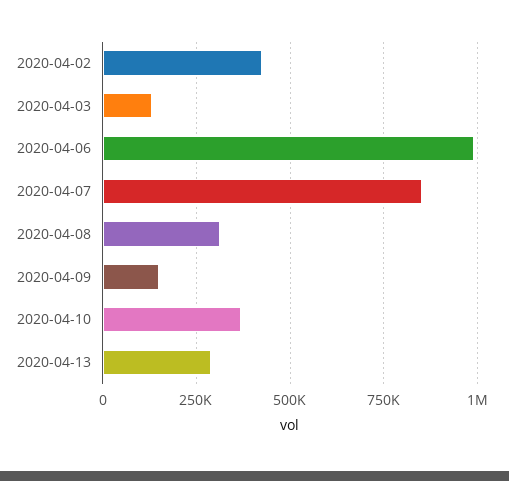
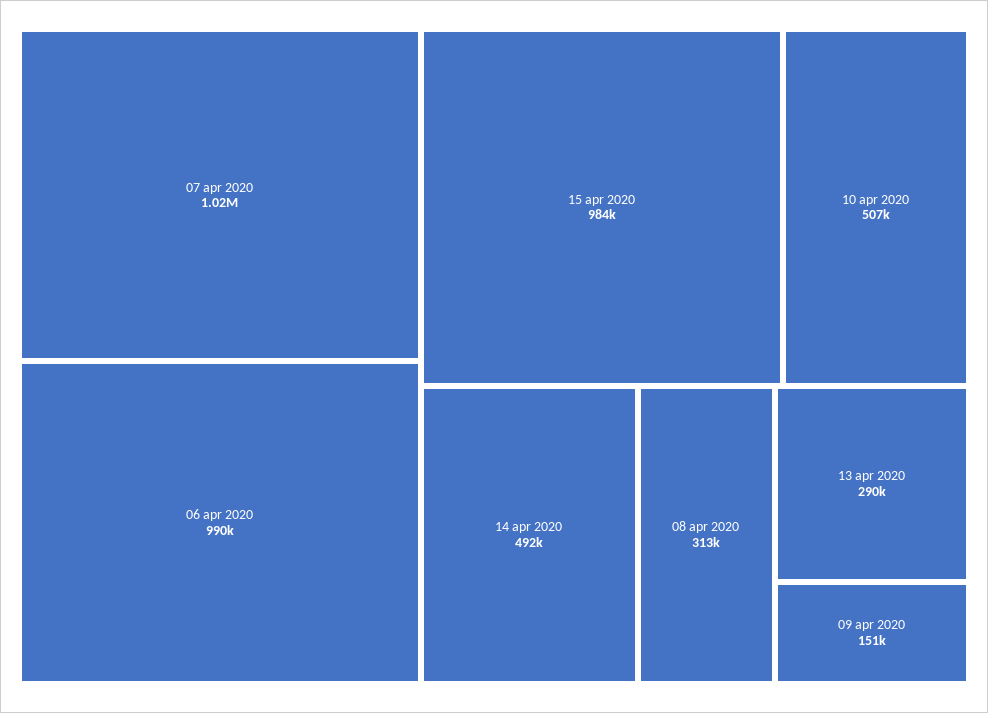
2020-04-02: 425000 -> none
2020-04-03: 125000 -> none
2020-04-07: 850000 -> 1020000
2020-04-10: 375000 -> 507000
15 apr 2020: none -> 984000
14 apr 2020: none -> 492000

